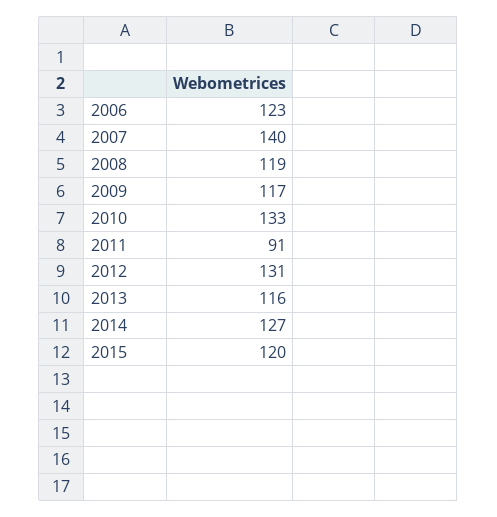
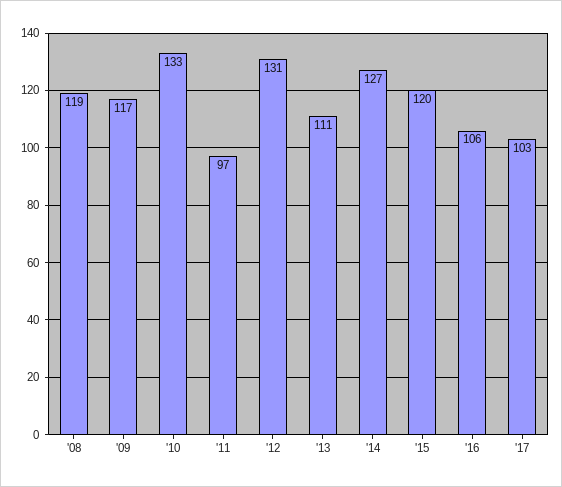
2006: 123 -> none
2007: 140 -> none
2011: 91 -> 97
2013: 116 -> 111
'16: none -> 106
'17: none -> 103

